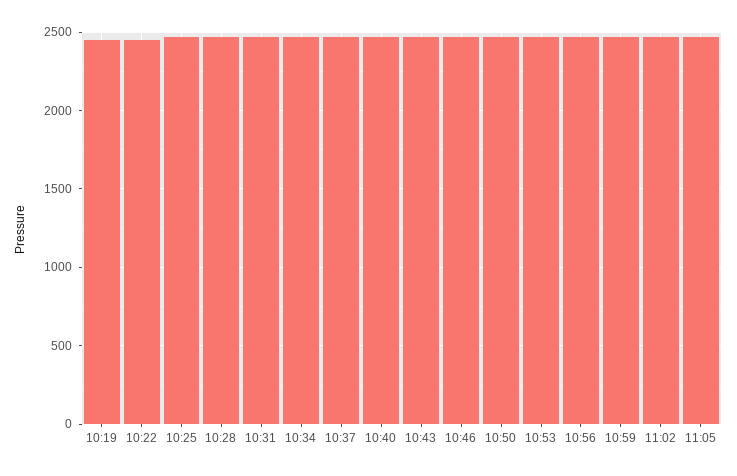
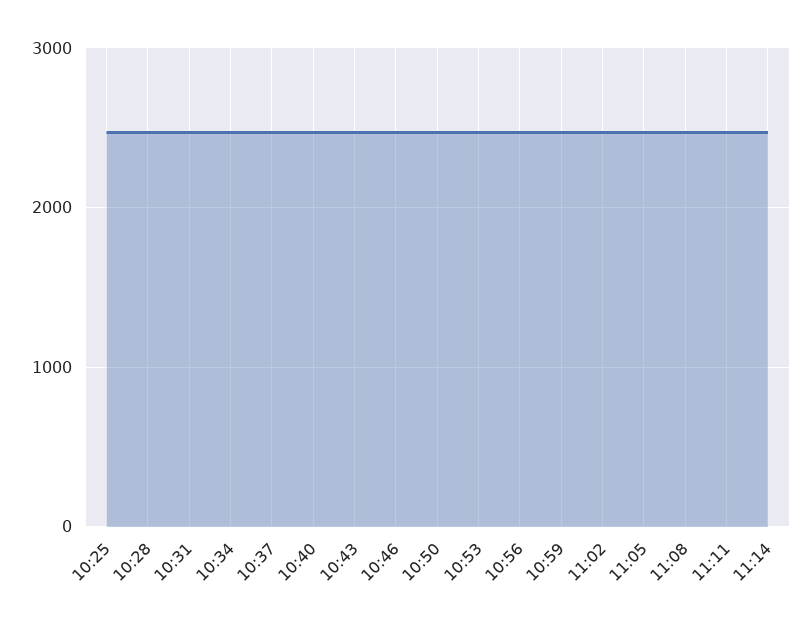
10:19: 2450 -> none
10:22: 2450 -> none
11:08: none -> 2500
11:11: none -> 2500
11:14: none -> 2500

